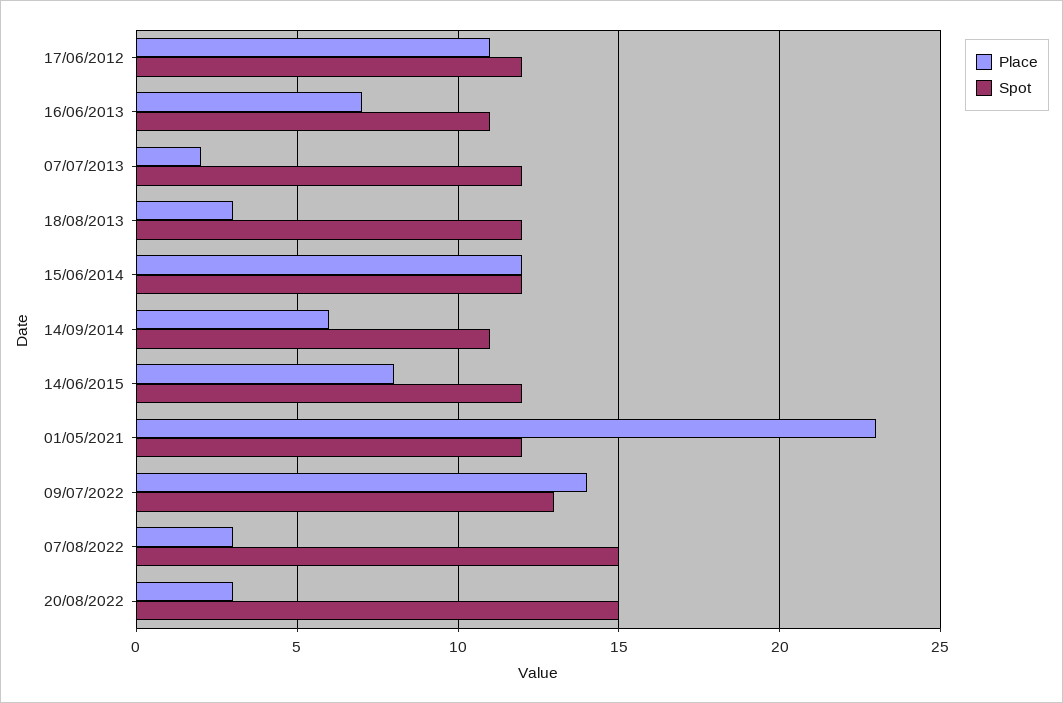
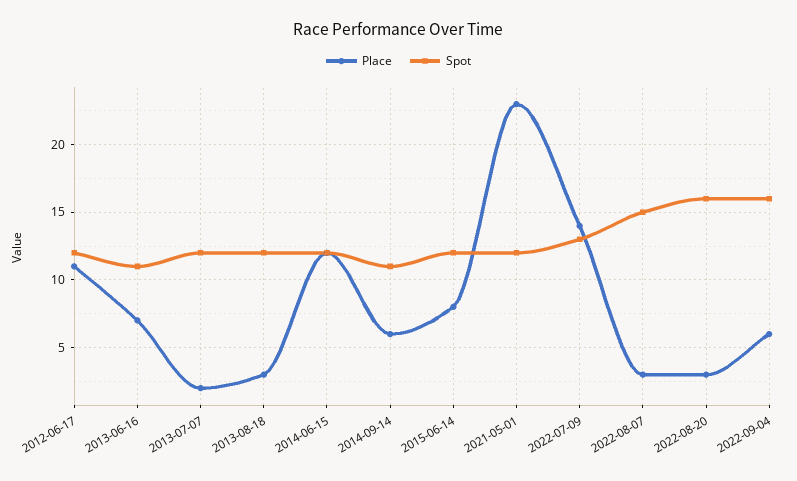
Spot, 20/08/2022: 15 -> 16
Place, 2022-09-04: none -> 6
Spot, 2022-09-04: none -> 16

